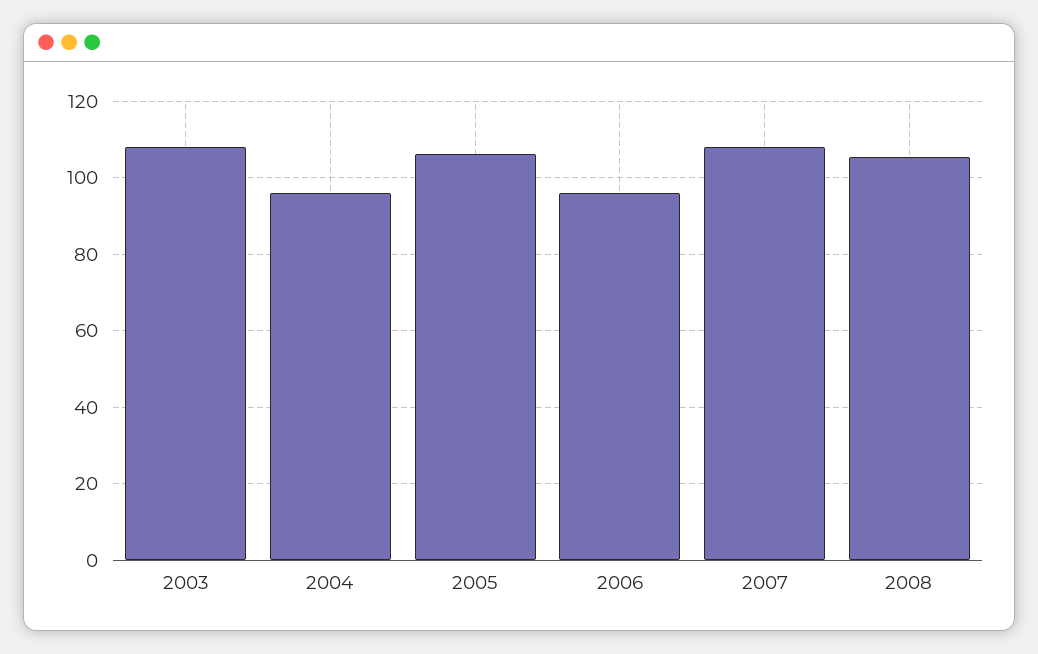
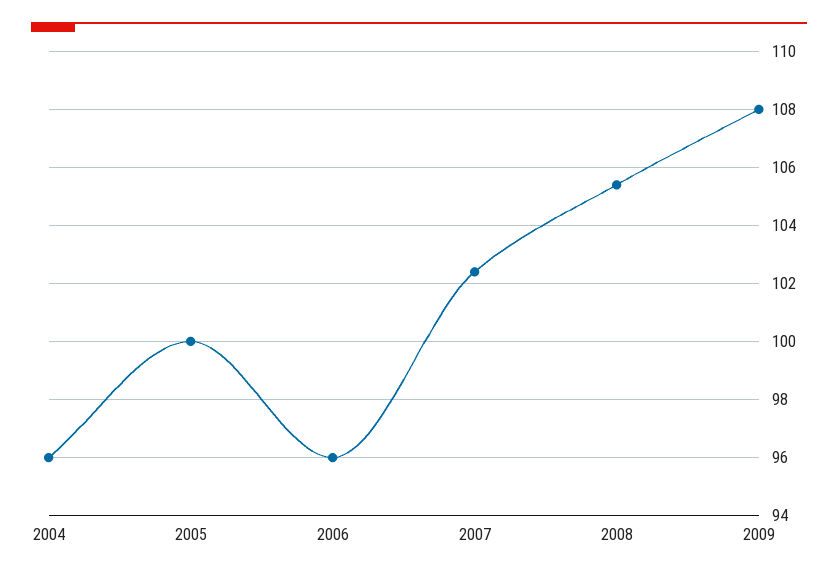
2003: 108 -> none
2005: 106 -> 100
2007: 108 -> 102.5
2009: none -> 108

